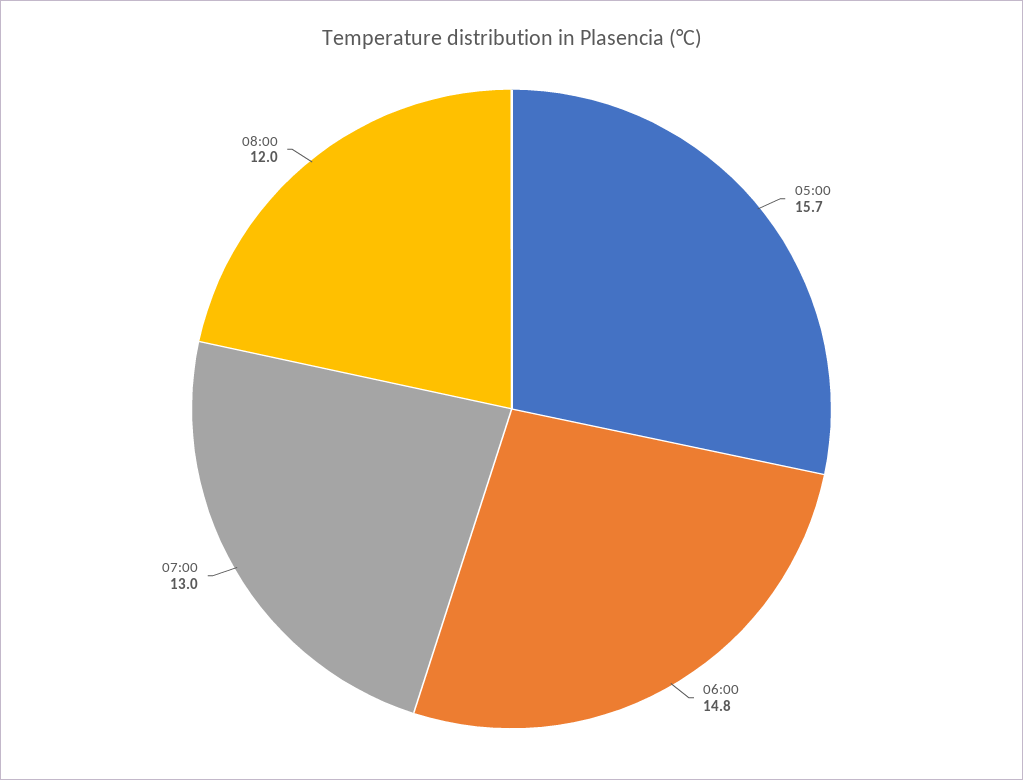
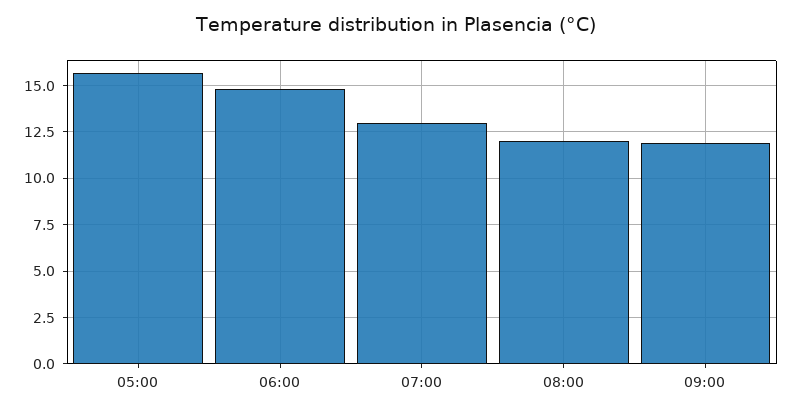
09:00: none -> 12

